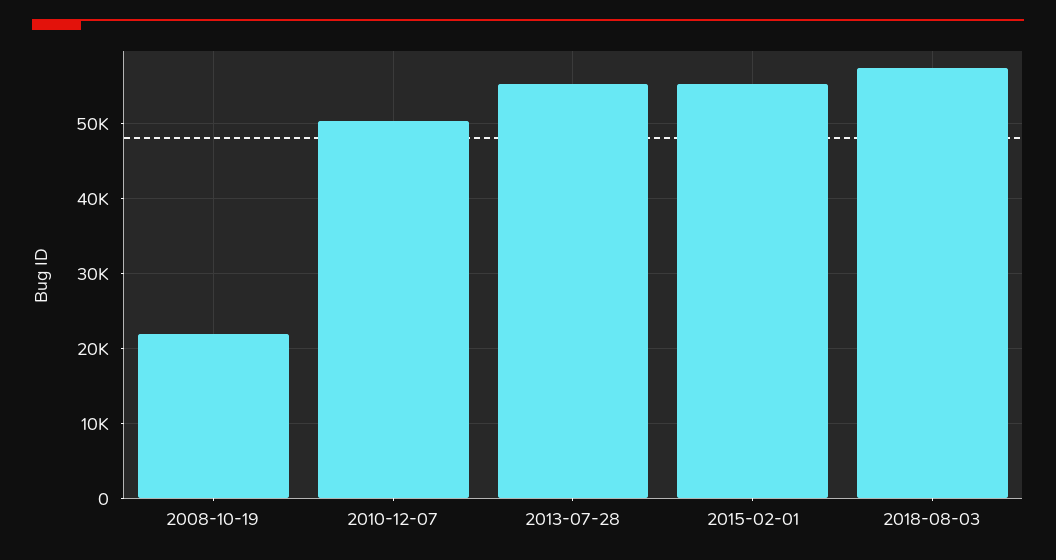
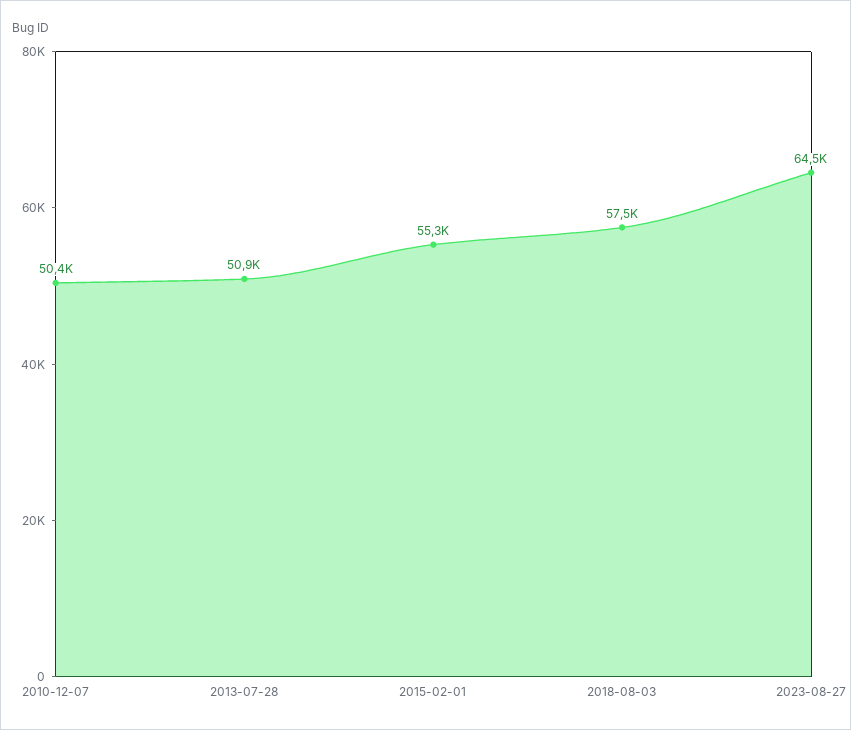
2008-10-19: 22000 -> none
2013-07-28: 55000 -> 50900
2023-08-27: none -> 64500

